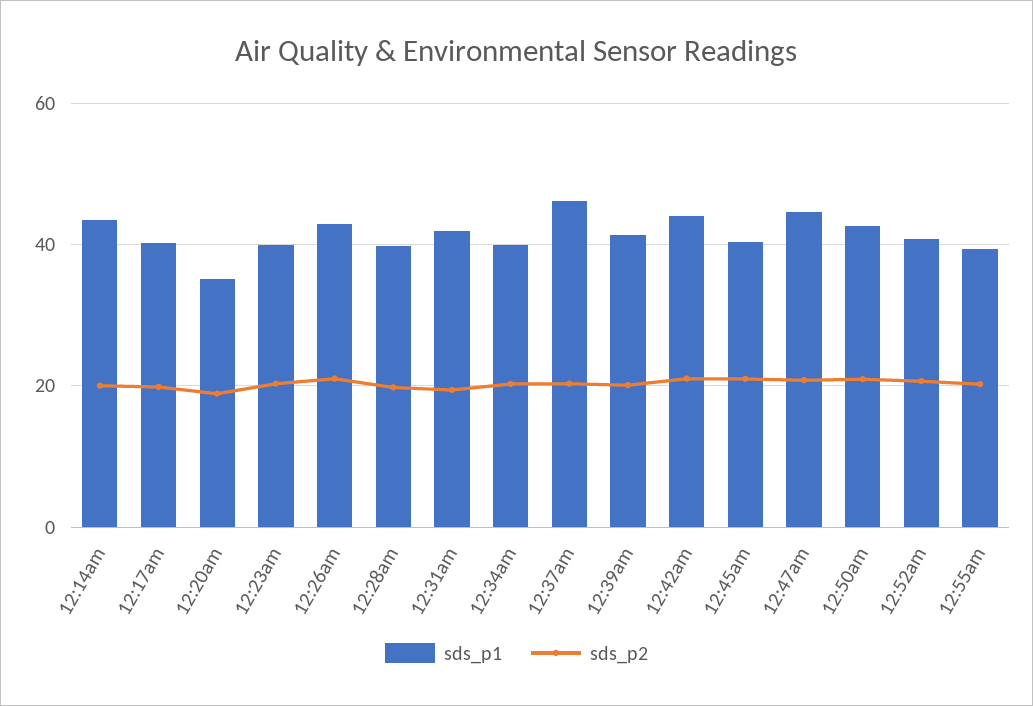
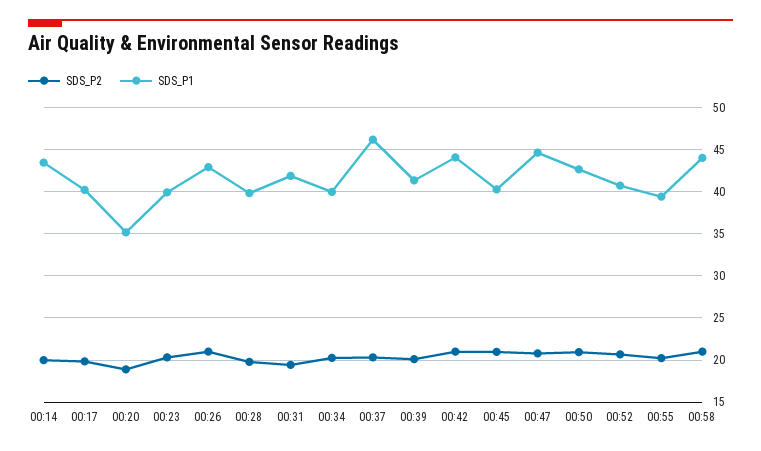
sds_p2, 00:58: none -> 21
sds_p1, 00:58: none -> 44

